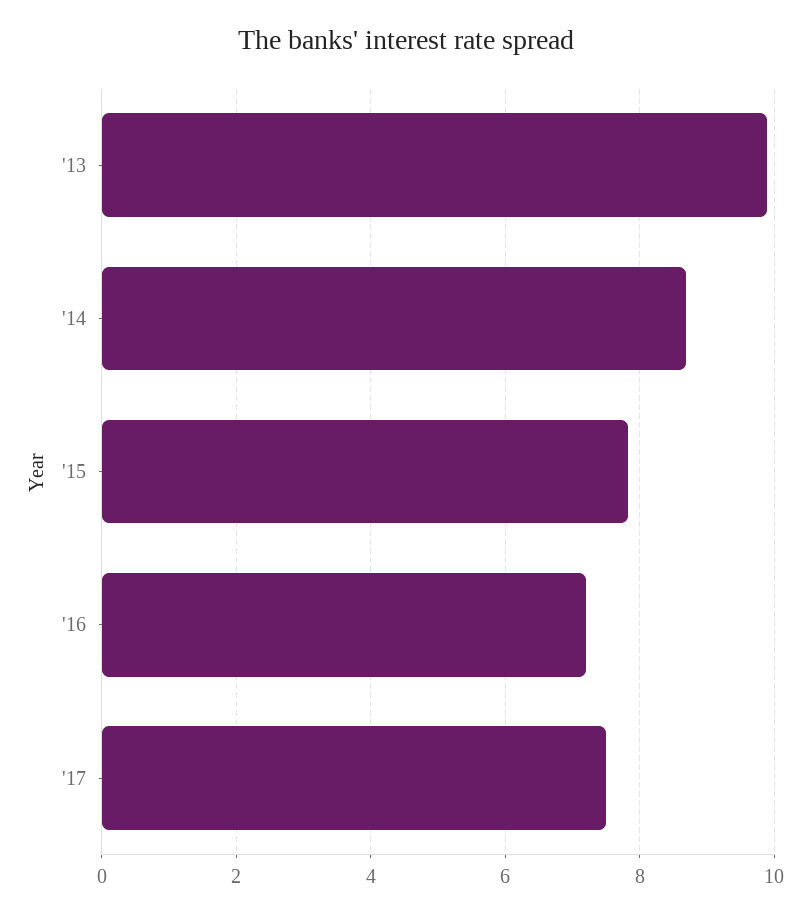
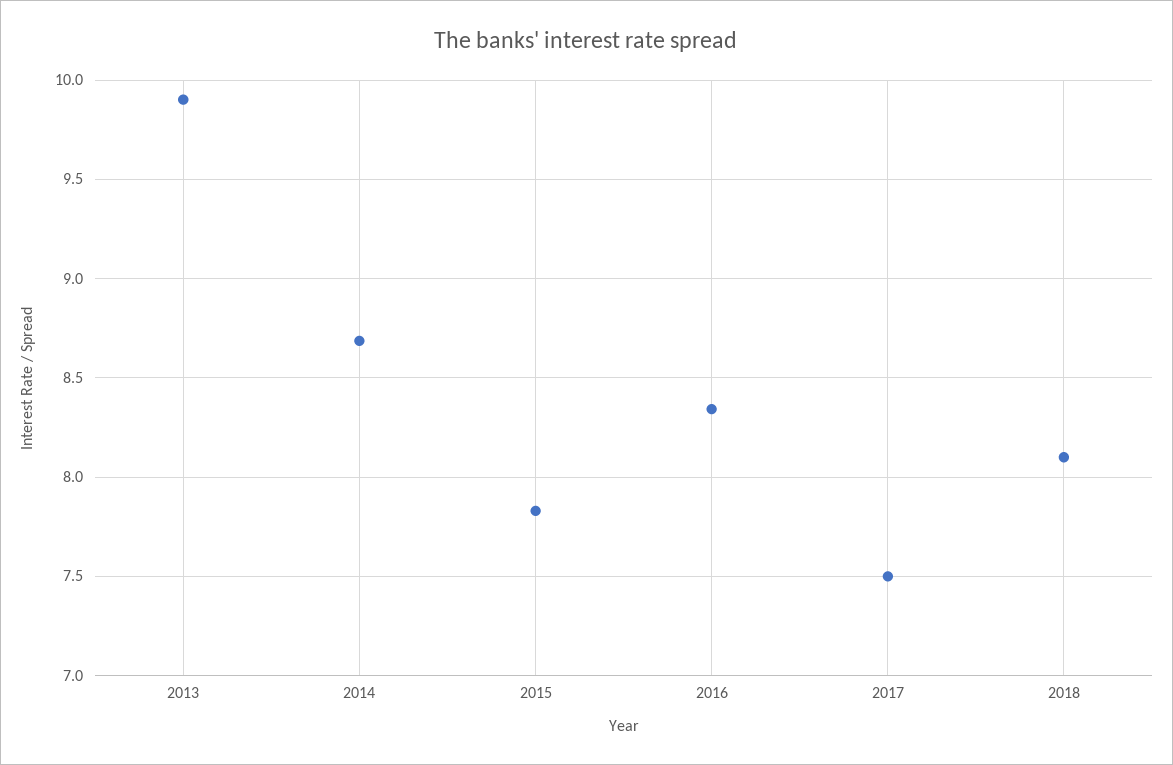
'16: 7.2 -> 8.35
2018: none -> 8.1

